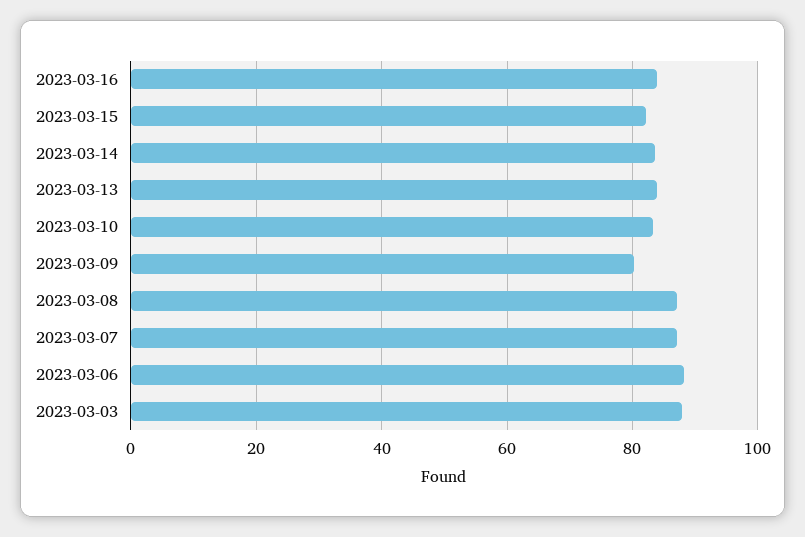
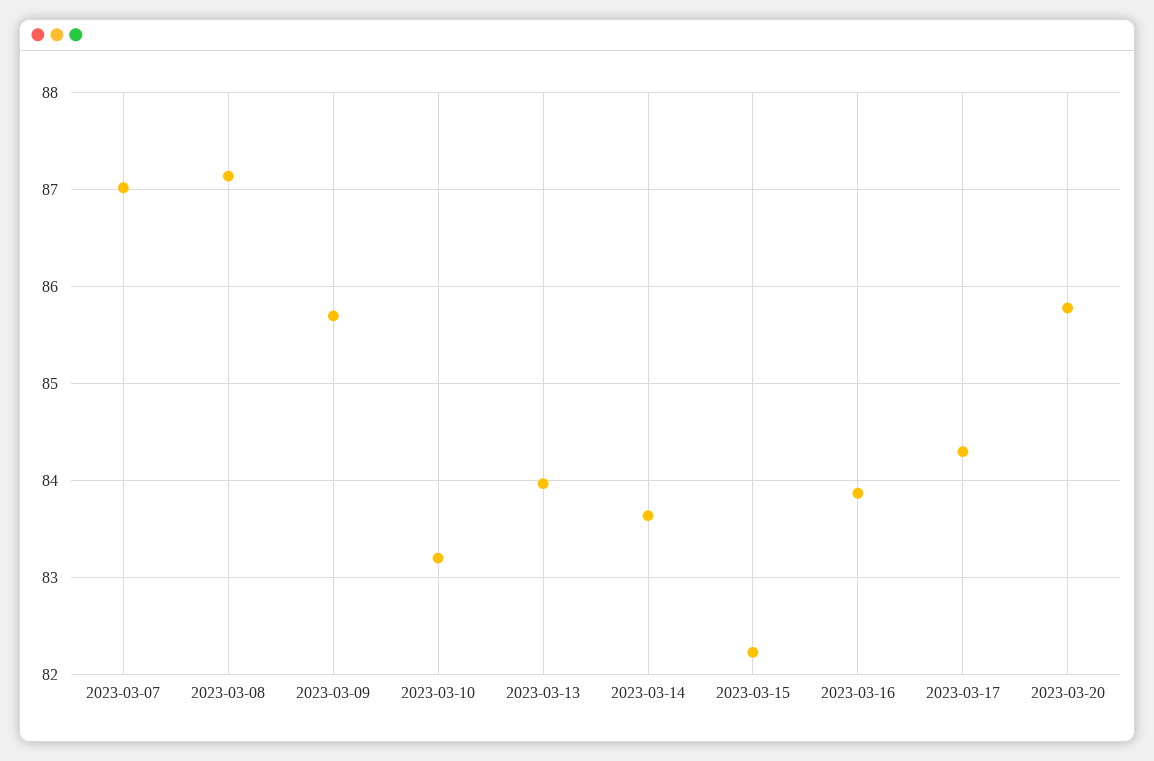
2023-03-09: 80 -> 85.7
2023-03-06: 88 -> none
2023-03-03: 88 -> none
2023-03-17: none -> 84.3
2023-03-20: none -> 85.8

